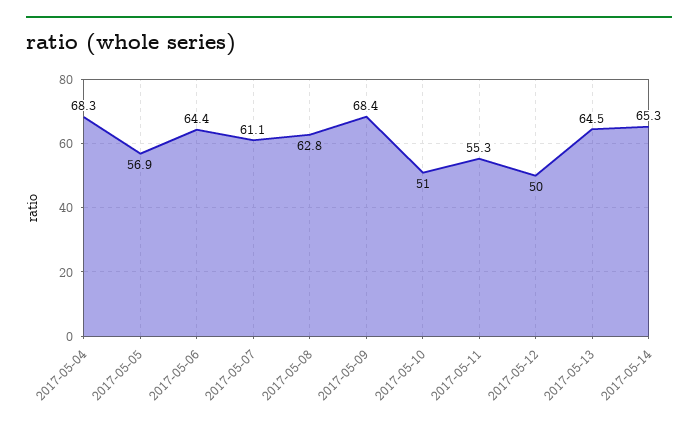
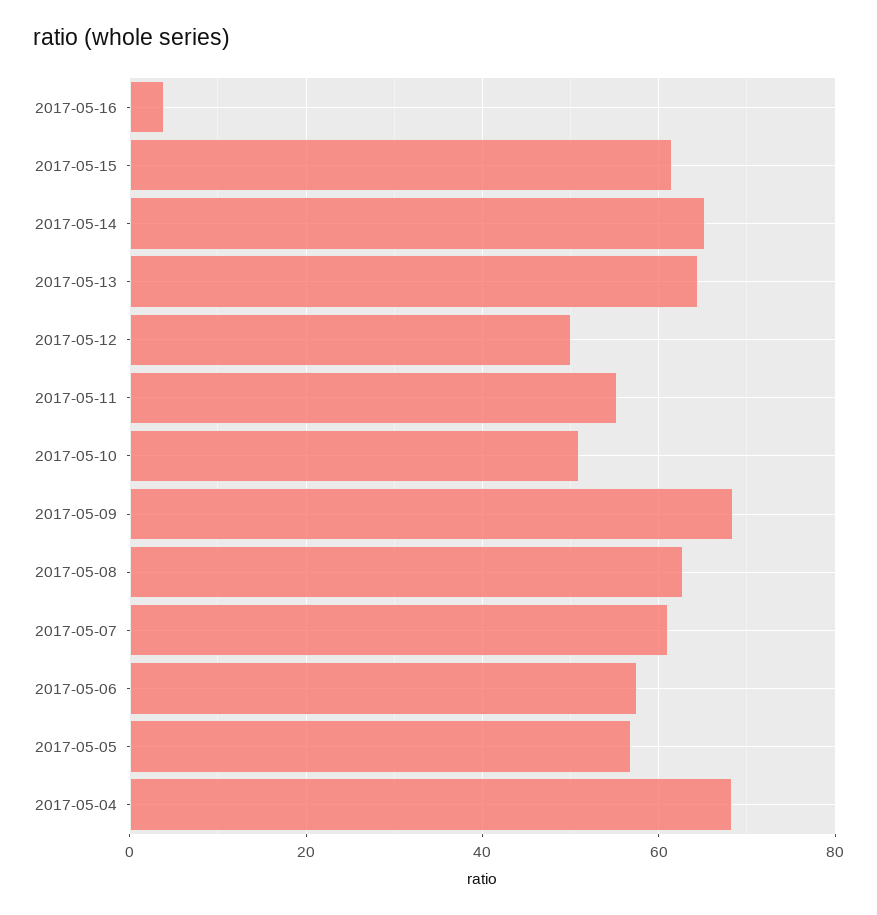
2017-05-06: 64.4 -> 58
2017-05-16: none -> 4
2017-05-15: none -> 62

